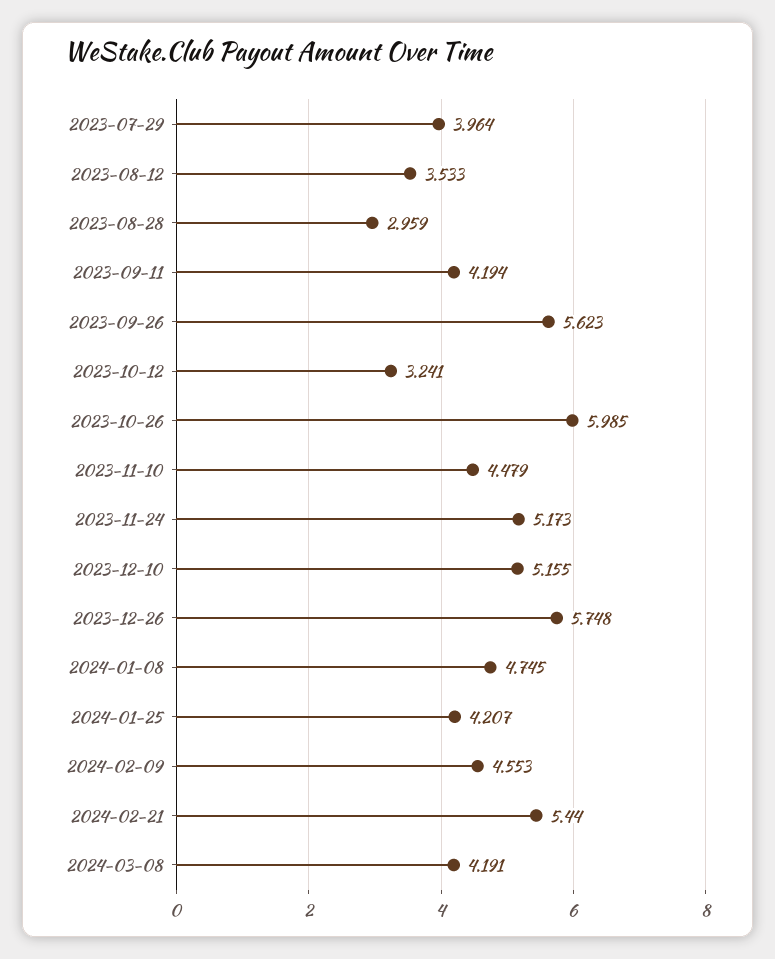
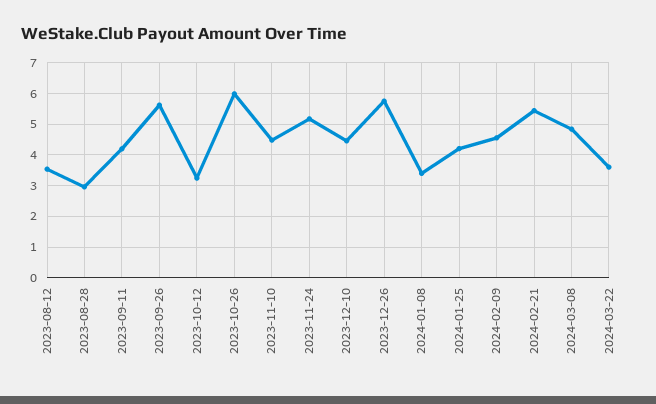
2023-07-29: 3.964 -> none
2023-12-10: 5.155 -> 4.4
2024-01-08: 4.745 -> 3.4
2024-03-08: 4.191 -> 4.8
2024-03-22: none -> 3.6

